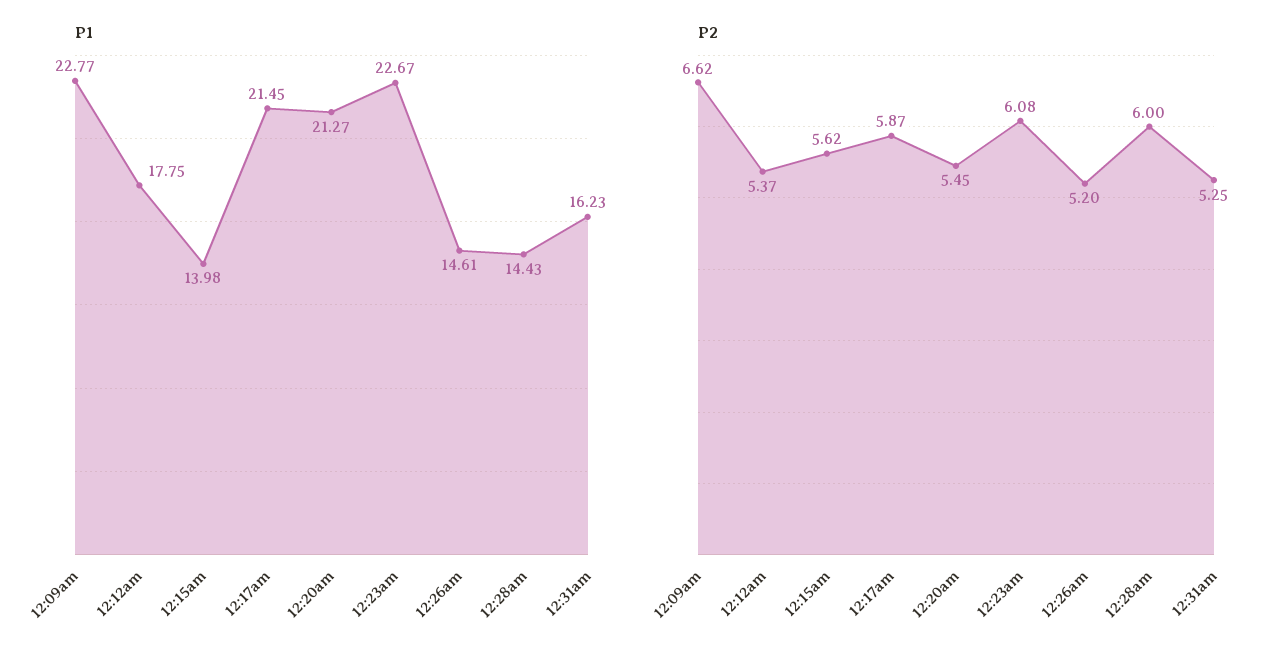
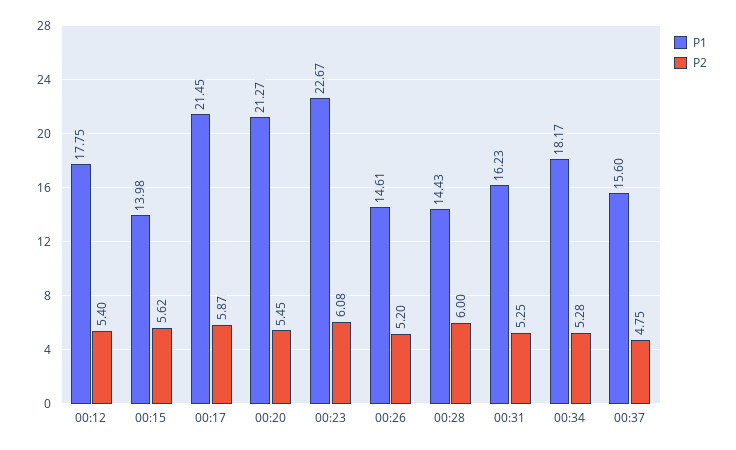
P1, 12:09am: 22.77 -> none
P2, 12:09am: 6.62 -> none
P2, 12:12am: 5.37 -> 5.4
P1, 00:34: none -> 18.17
P2, 00:34: none -> 5.28
P1, 00:37: none -> 15.6
P2, 00:37: none -> 4.75

